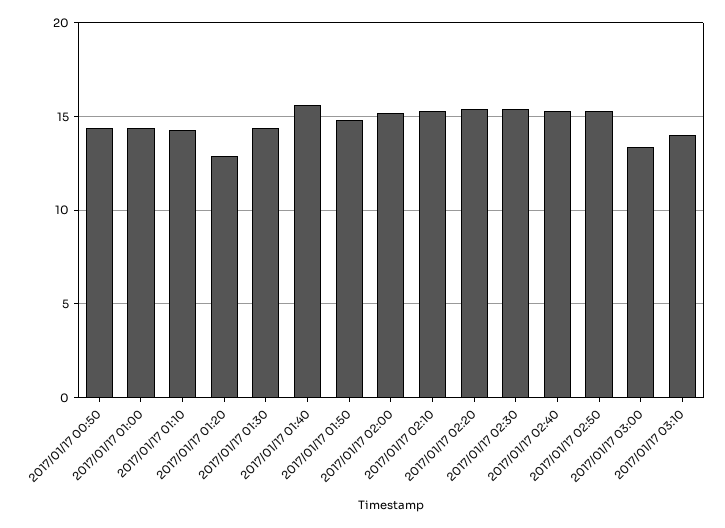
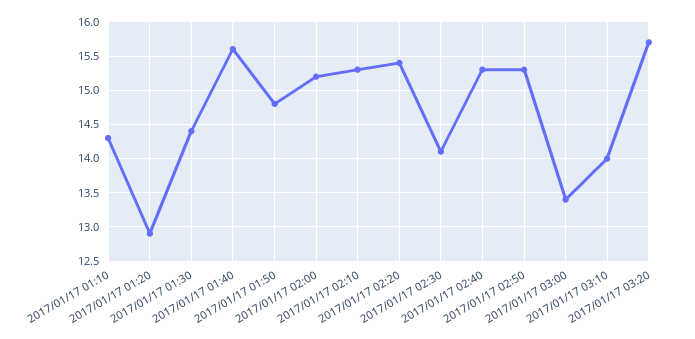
2017/01/17 00:50: 14.5 -> none
2017/01/17 01:00: 14.5 -> none
2017/01/17 02:30: 15.5 -> 14.1
2017/01/17 03:20: none -> 15.7

